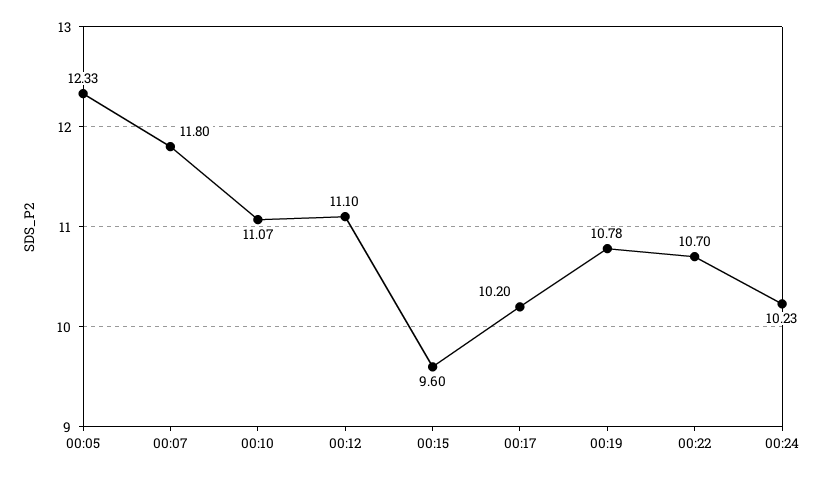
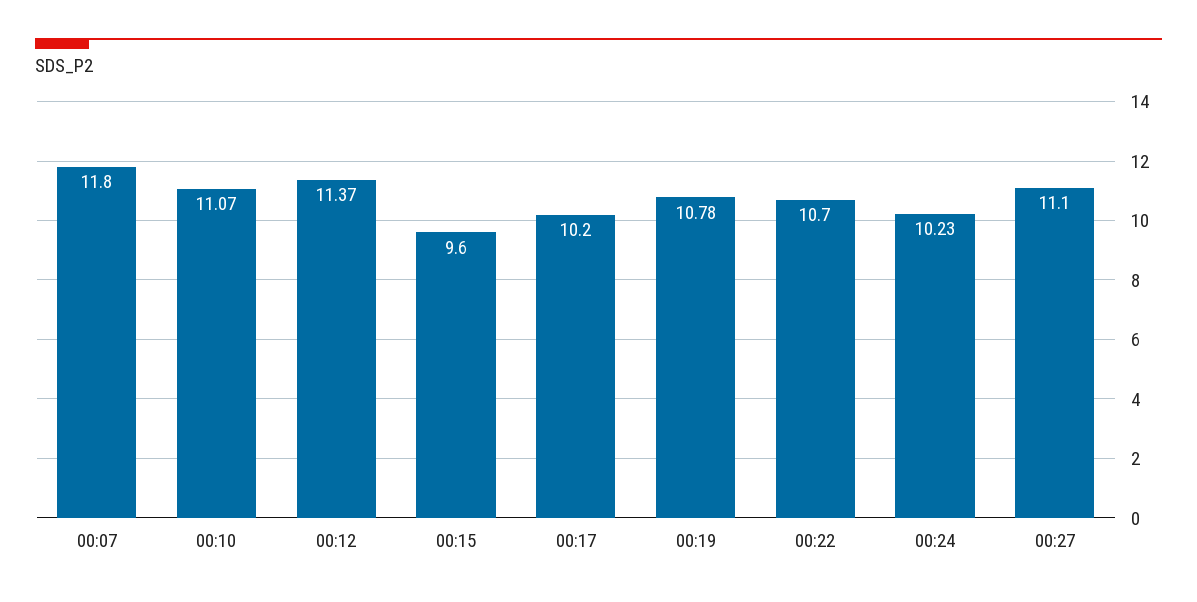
00:05: 12.33 -> none
00:12: 11.1 -> 11.37
00:27: none -> 11.1

